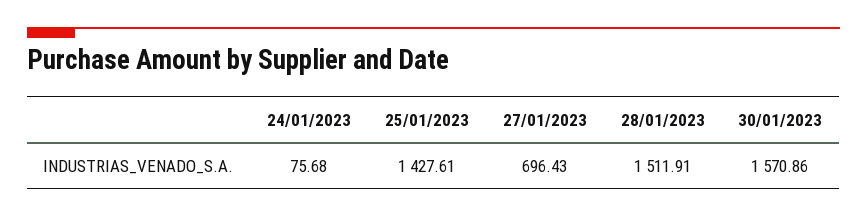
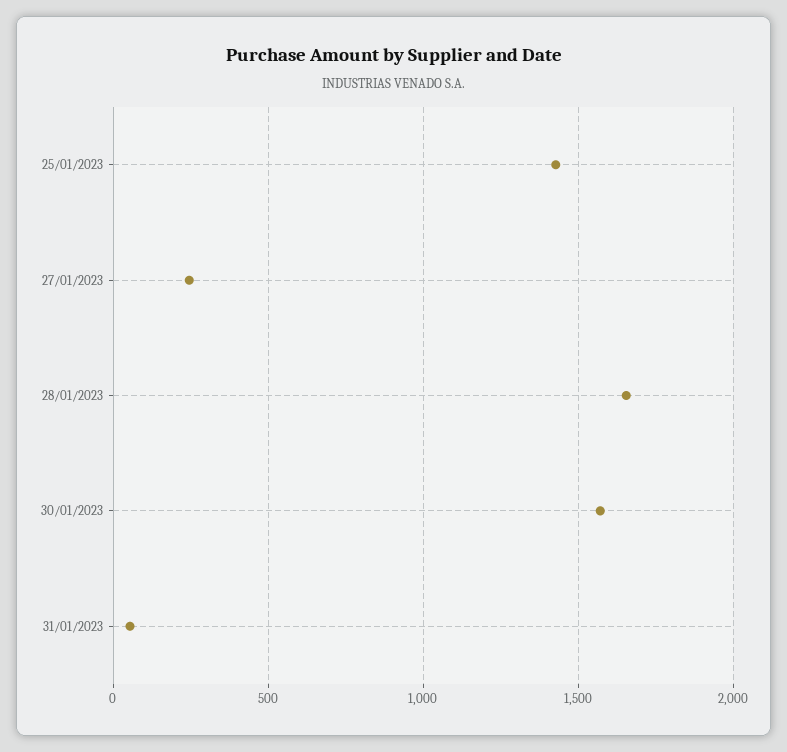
24/01/2023: 75.68 -> none
27/01/2023: 696.43 -> 250
28/01/2023: 1511.91 -> 1650
31/01/2023: none -> 50

